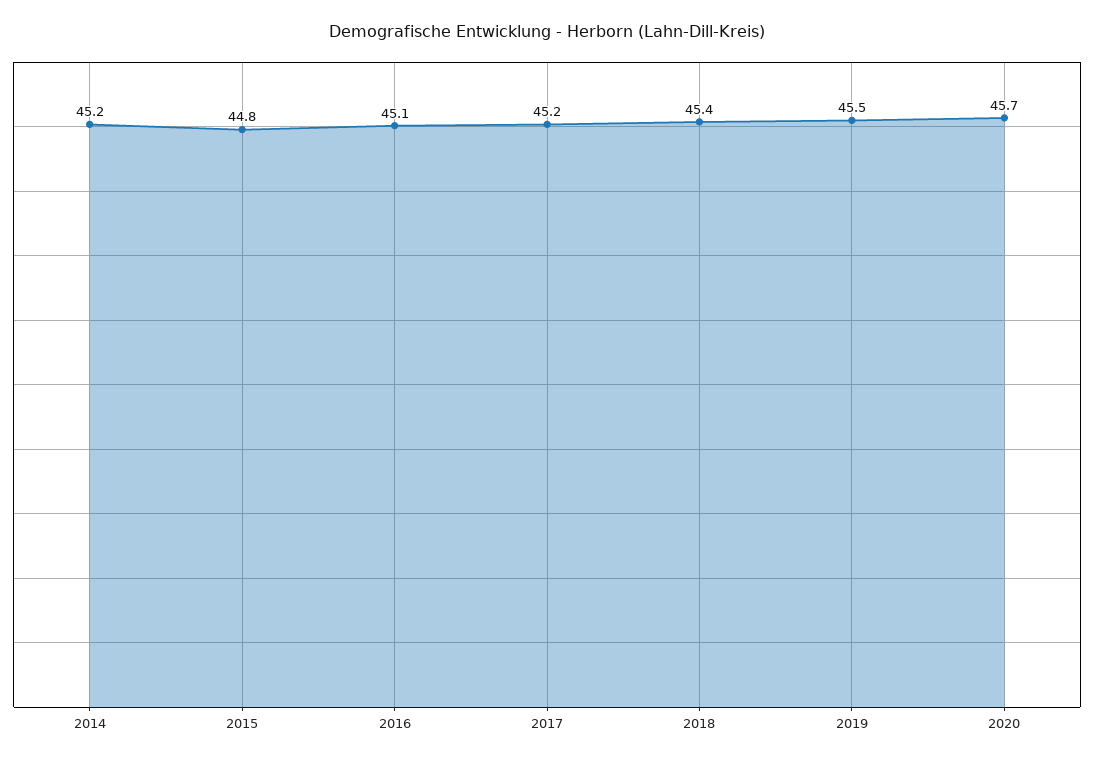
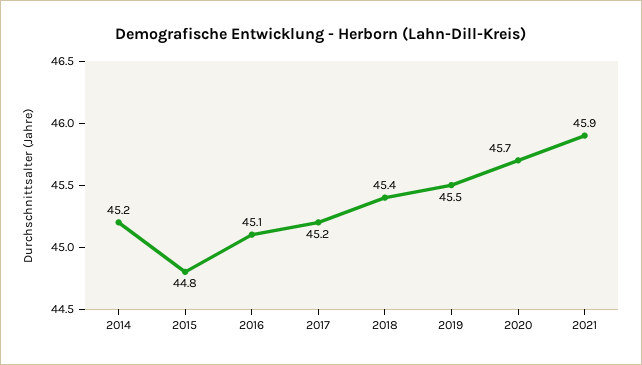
2021: none -> 45.9

